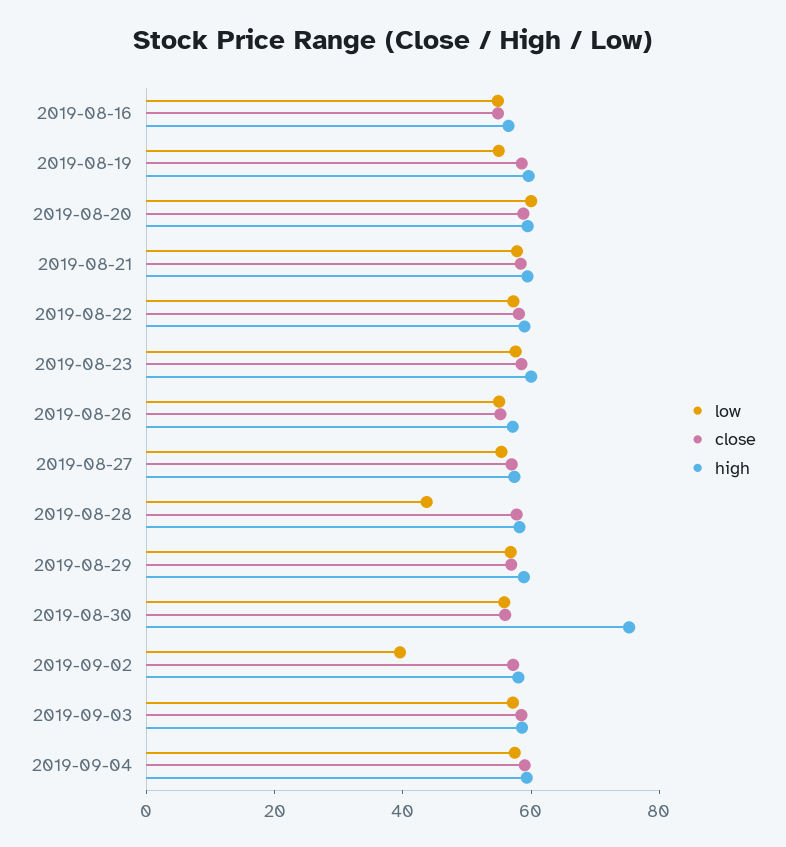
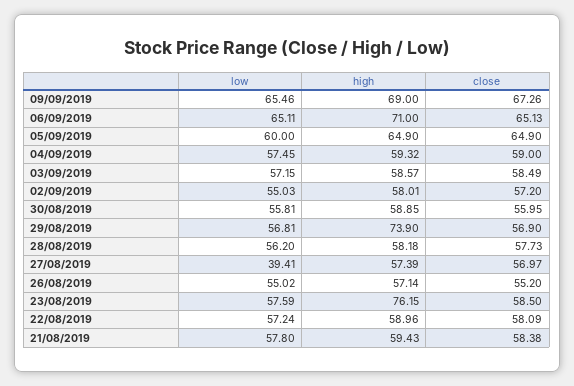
low, 2019-08-16: 55 -> none
close, 2019-08-16: 55 -> none
high, 2019-08-16: 55 -> none
low, 2019-08-19: 55 -> none
close, 2019-08-19: 60 -> none
high, 2019-08-19: 60 -> none
low, 2019-08-20: 60 -> none
close, 2019-08-20: 60 -> none
high, 2019-08-20: 60 -> none
high, 2019-08-23: 60 -> 76.15
low, 2019-08-27: 55 -> 39.41
low, 2019-08-28: 45 -> 56.2
high, 2019-08-29: 60 -> 73.9
high, 2019-08-30: 75 -> 58.85
low, 2019-09-02: 40 -> 55.03
low, 09/09/2019: none -> 65.46
high, 09/09/2019: none -> 69
close, 09/09/2019: none -> 67.26
low, 06/09/2019: none -> 65.11
high, 06/09/2019: none -> 71
close, 06/09/2019: none -> 65.13
low, 05/09/2019: none -> 60
high, 05/09/2019: none -> 64.9
close, 05/09/2019: none -> 64.9

